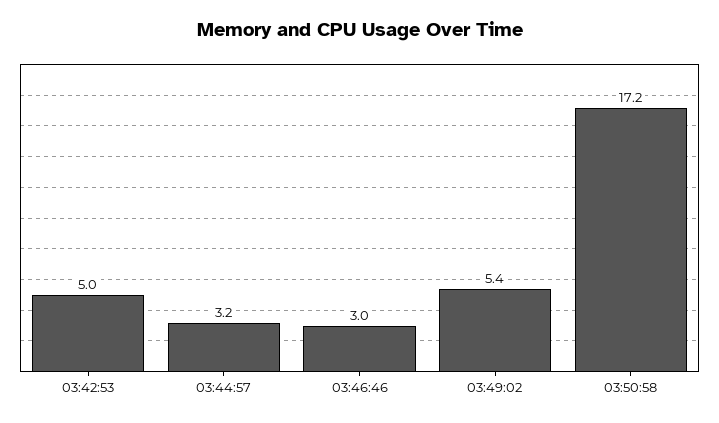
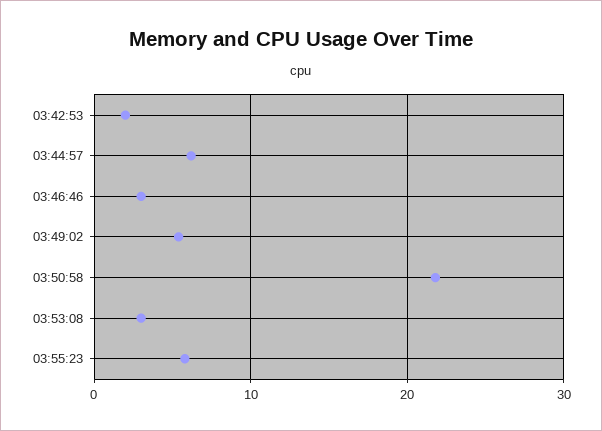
03:42:53: 5 -> 2
03:44:57: 3.2 -> 6
03:50:58: 17.2 -> 22
03:53:08: none -> 3
03:55:23: none -> 6

